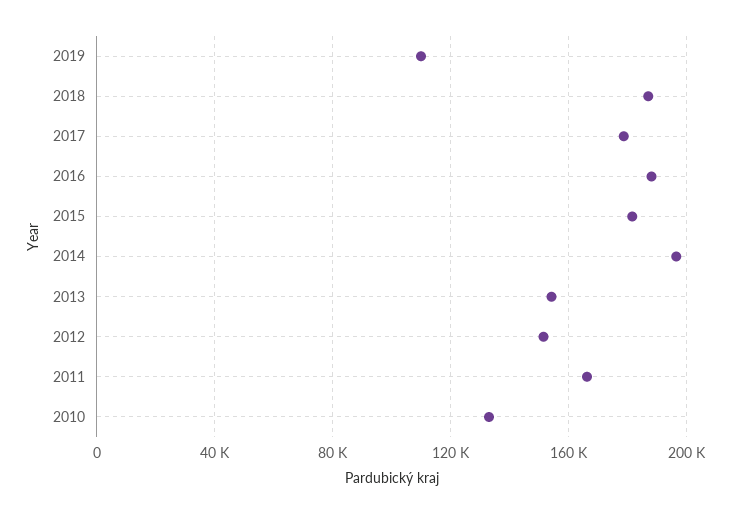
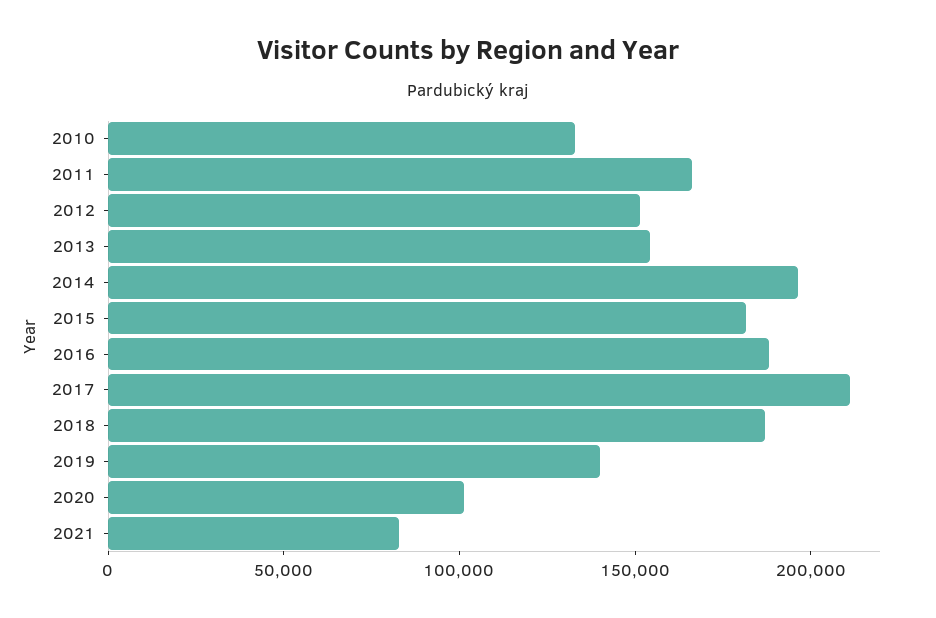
2019: 110000 -> 140000
2017: 180000 -> 210000
2020: none -> 100000
2021: none -> 80000

